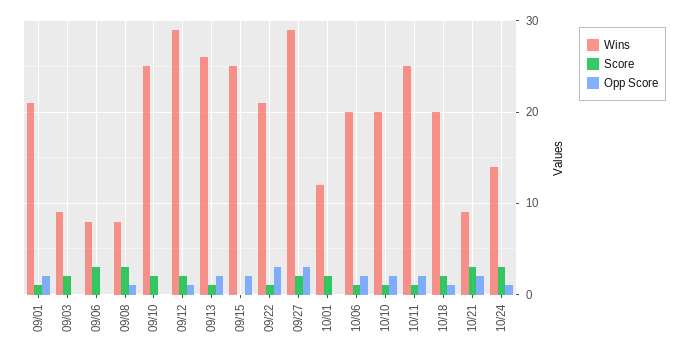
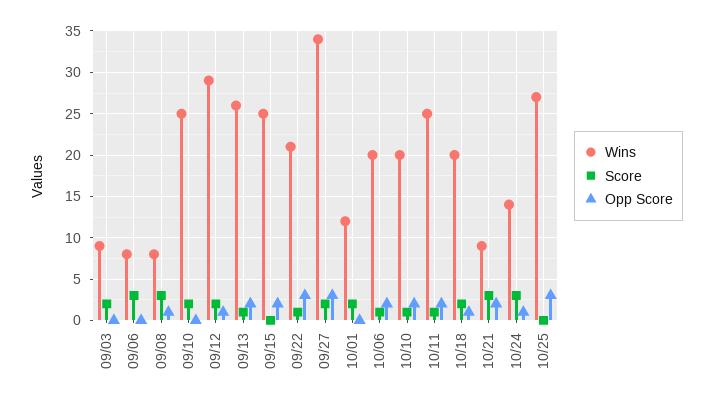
Wins, 09/01: 21 -> none
Score, 09/01: 1 -> none
Opp Score, 09/01: 2 -> none
Wins, 09/27: 29 -> 34
Wins, 10/25: none -> 27
Score, 10/25: none -> 0
Opp Score, 10/25: none -> 3

